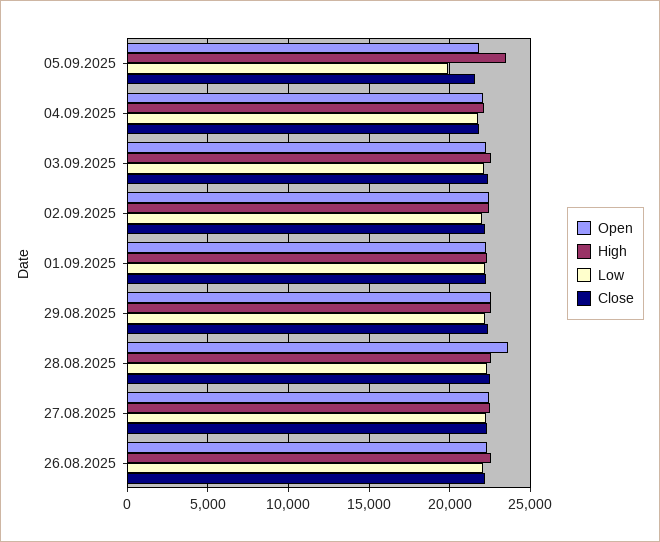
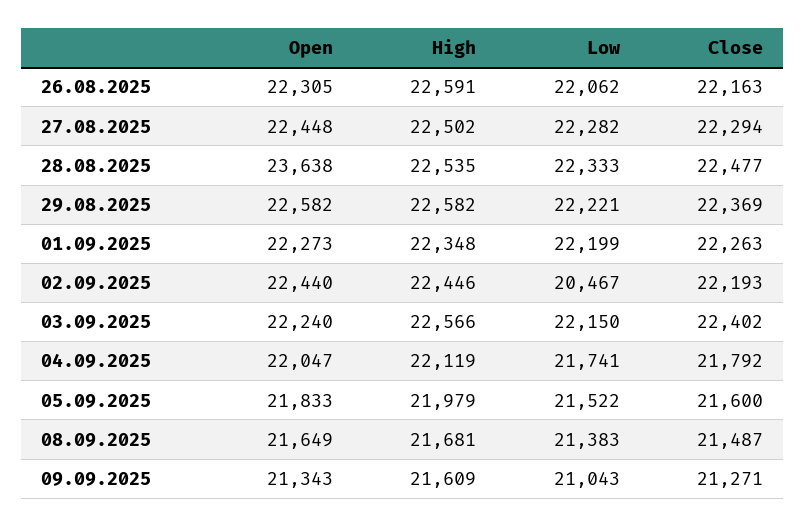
High, 05.09.2025: 23500 -> 21979
Low, 05.09.2025: 20000 -> 21522
Low, 02.09.2025: 22000 -> 20467
Open, 08.09.2025: none -> 21649
High, 08.09.2025: none -> 21681
Low, 08.09.2025: none -> 21383
Close, 08.09.2025: none -> 21487
Open, 09.09.2025: none -> 21343
High, 09.09.2025: none -> 21609
Low, 09.09.2025: none -> 21043
Close, 09.09.2025: none -> 21271

